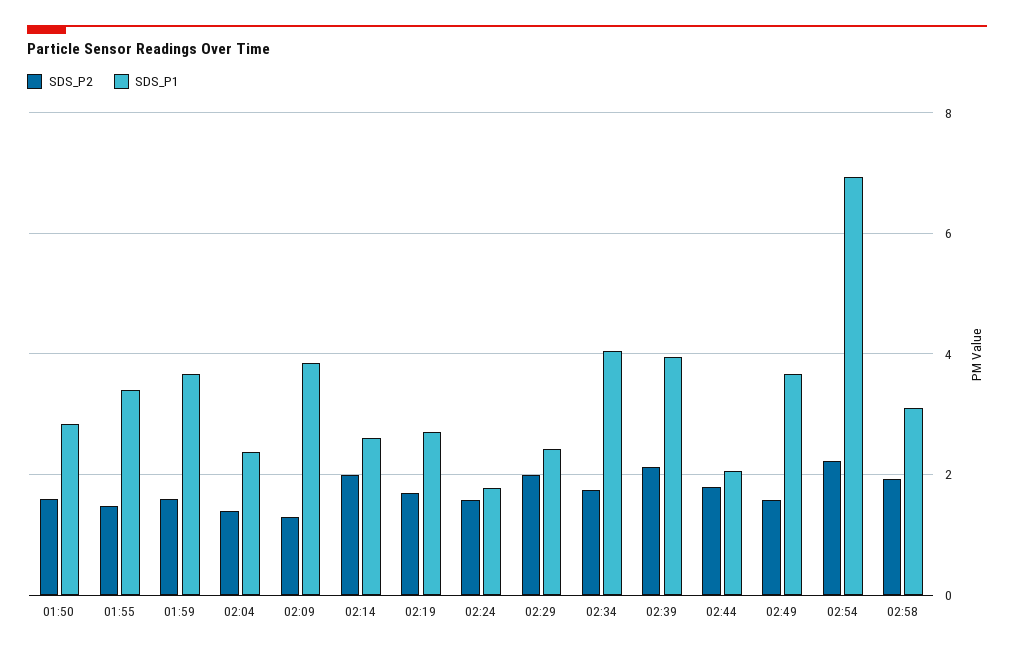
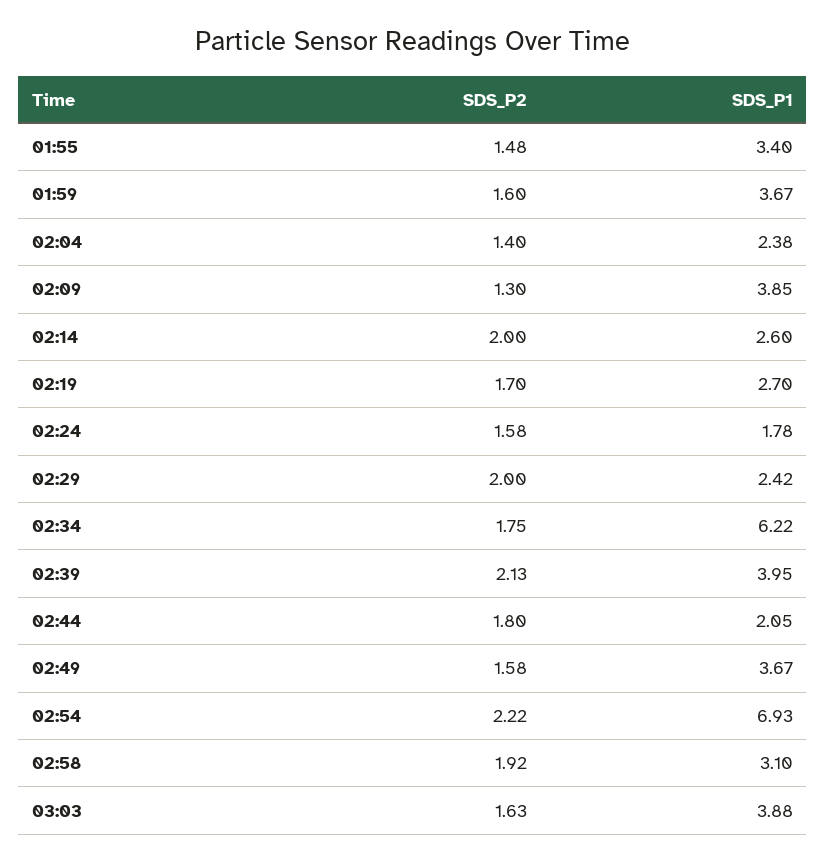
SDS_P2, 01:50: 1.6 -> none
SDS_P1, 01:50: 2.8 -> none
SDS_P1, 02:34: 4 -> 6.22
SDS_P2, 03:03: none -> 1.63
SDS_P1, 03:03: none -> 3.88

